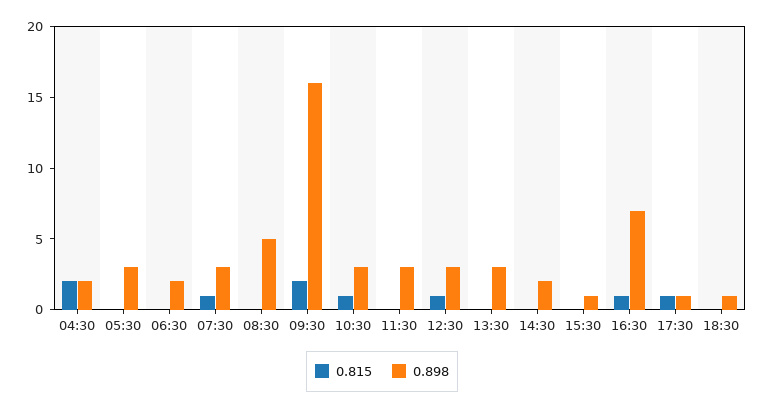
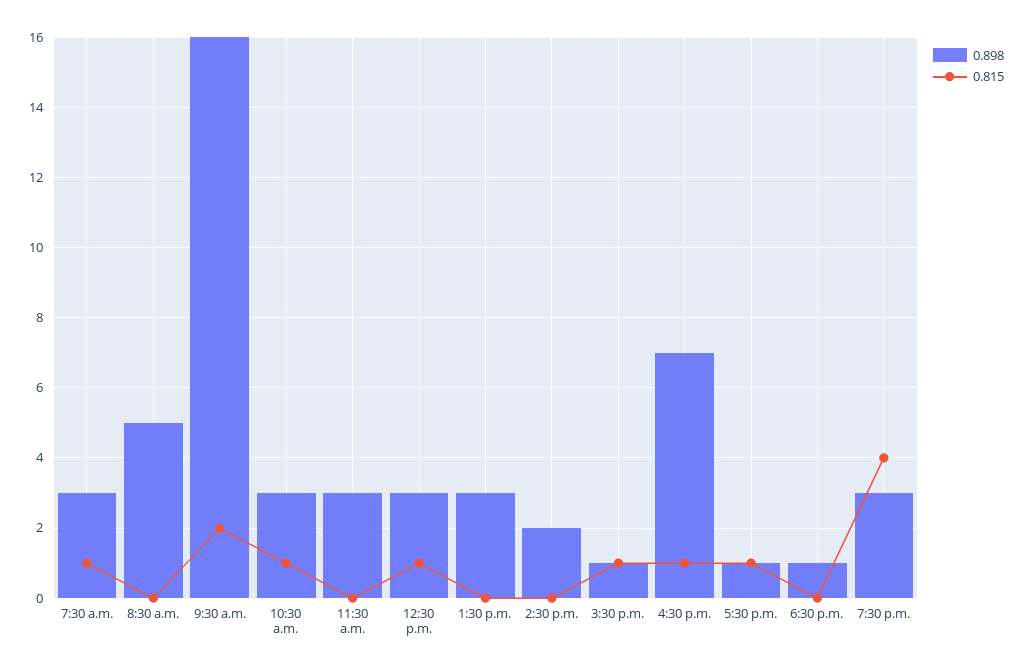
0.815, 04:30: 2 -> none
0.898, 04:30: 2 -> none
0.815, 05:30: 0 -> none
0.898, 05:30: 3 -> none
0.815, 06:30: 0 -> none
0.898, 06:30: 2 -> none
0.815, 15:30: 0 -> 1
0.898, 7:30 p.m.: none -> 3
0.815, 7:30 p.m.: none -> 4

